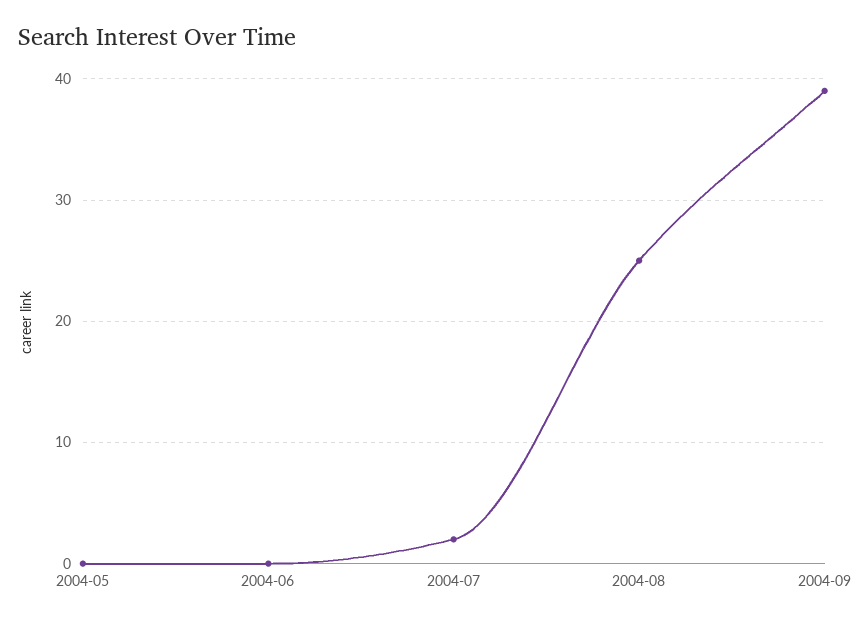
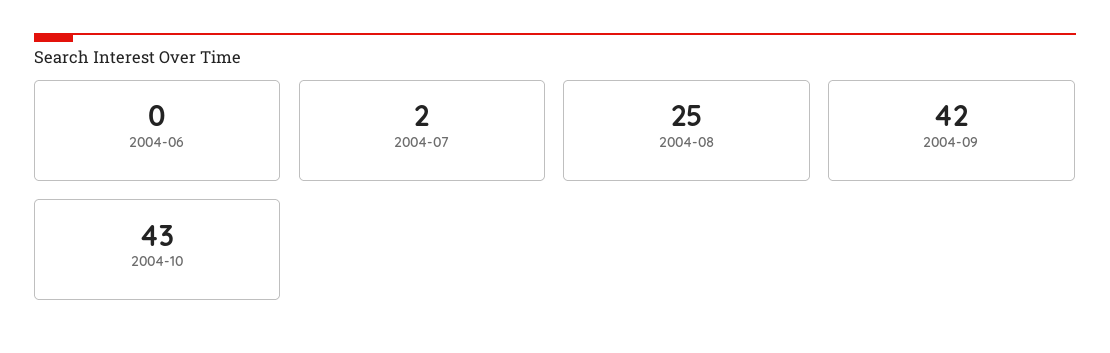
2004-05: 0 -> none
2004-09: 39 -> 42
2004-10: none -> 43

